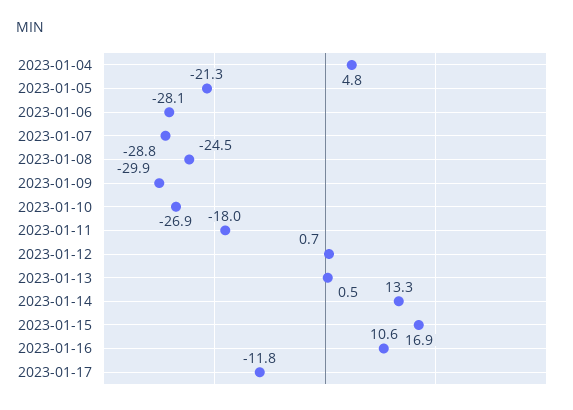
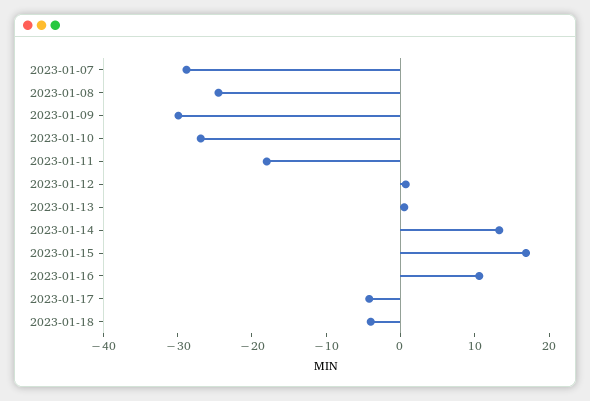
2023-01-04: 4.8 -> none
2023-01-05: -21.3 -> none
2023-01-06: -28.1 -> none
2023-01-17: -11.8 -> -4
2023-01-18: none -> -4

